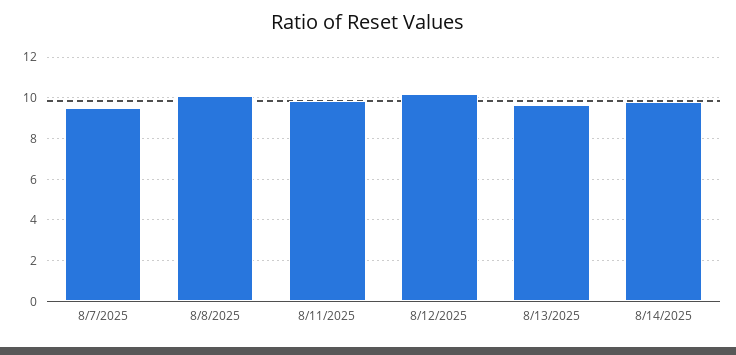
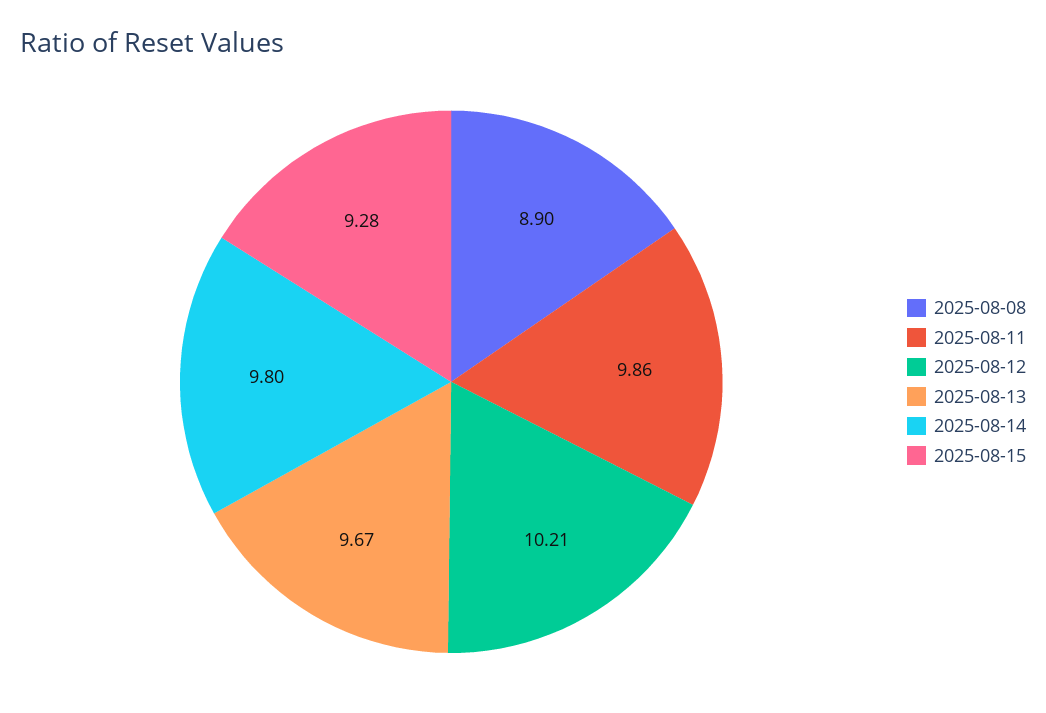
8/7/2025: 9.5 -> none
8/8/2025: 10 -> 8.9
2025-08-15: none -> 9.28

